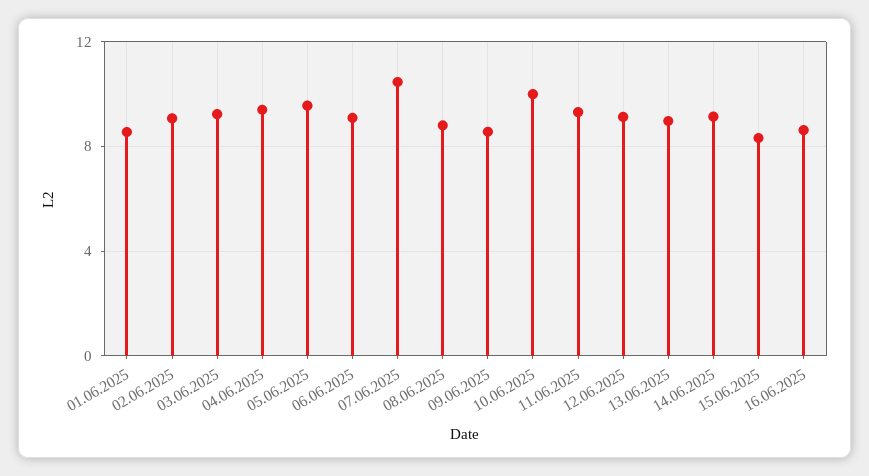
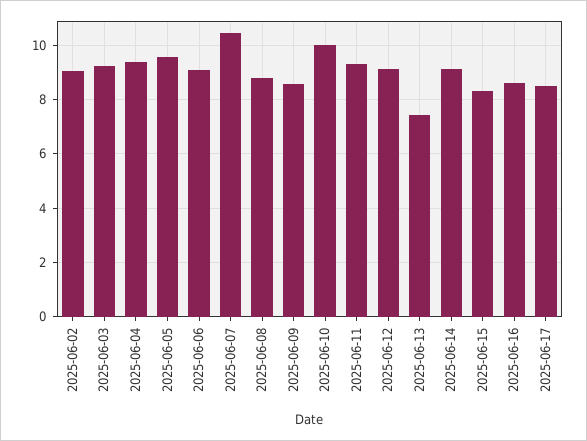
01.06.2025: 8.5 -> none
13.06.2025: 9 -> 7.5
2025-06-17: none -> 8.5

